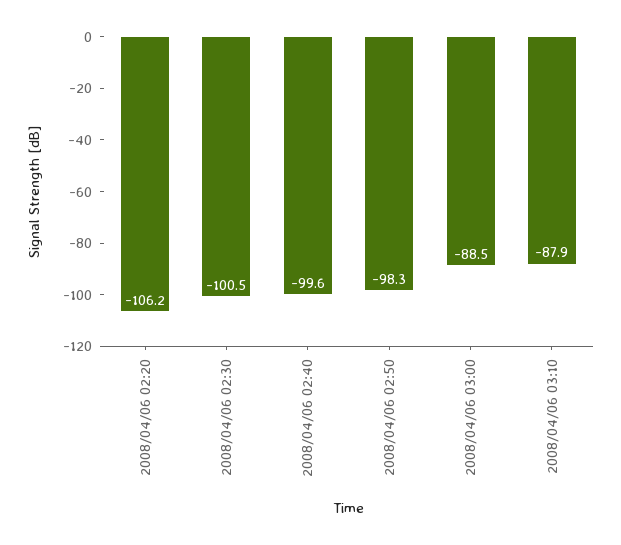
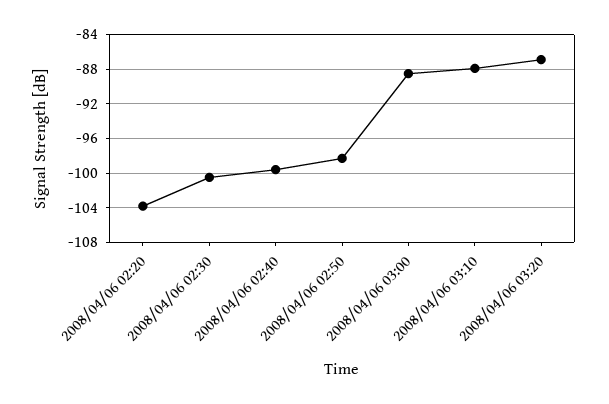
2008/04/06 02:20: -106.2 -> -104
2008/04/06 03:20: none -> -87

